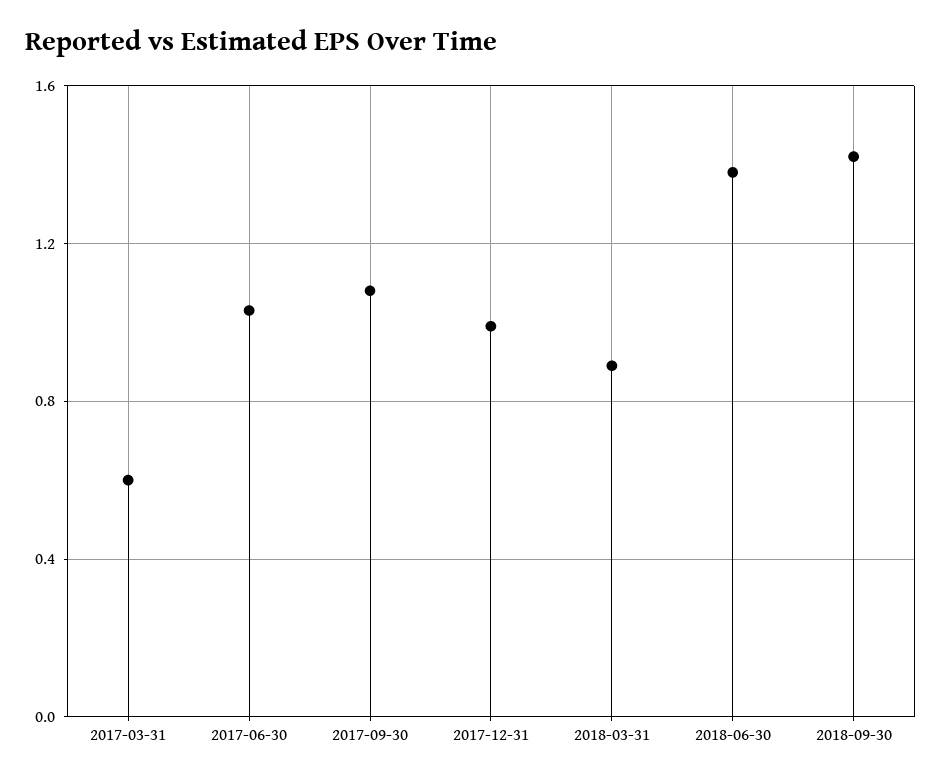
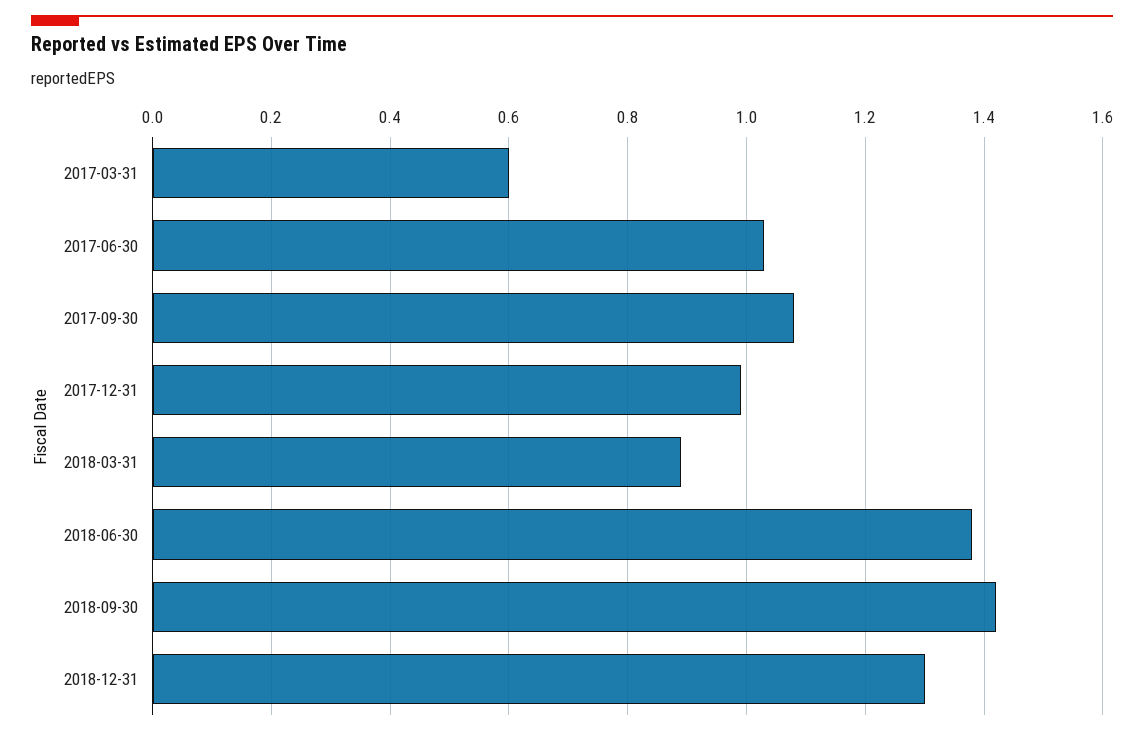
2018-12-31: none -> 1.3

